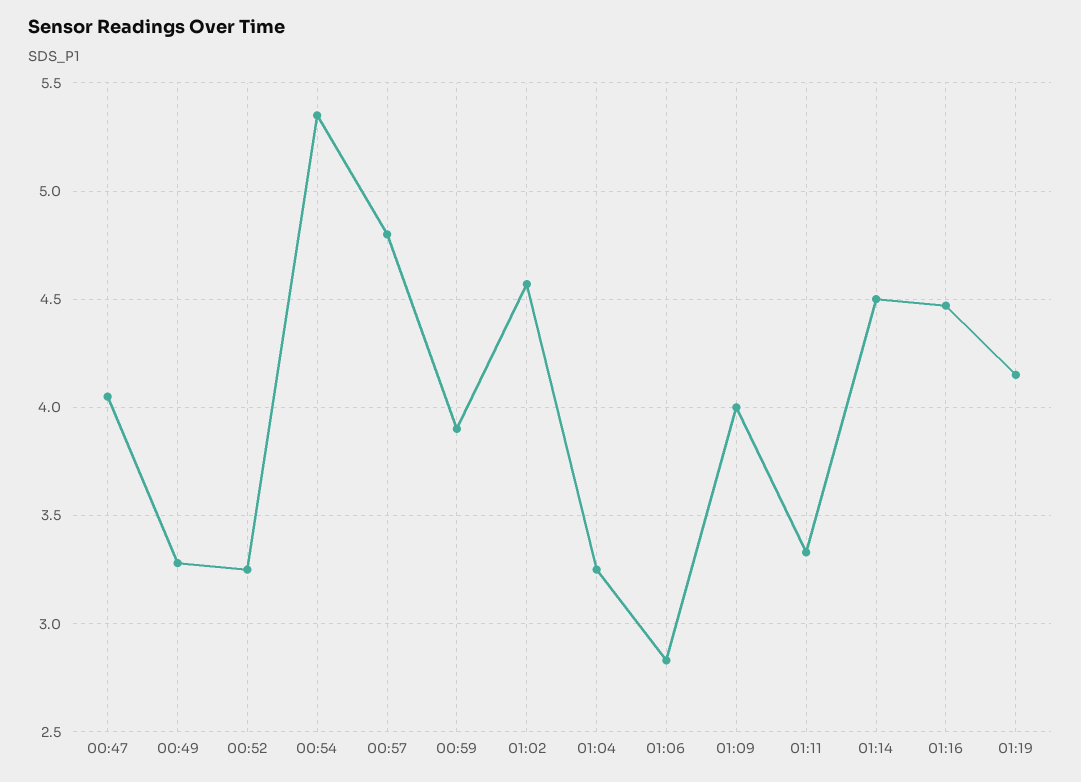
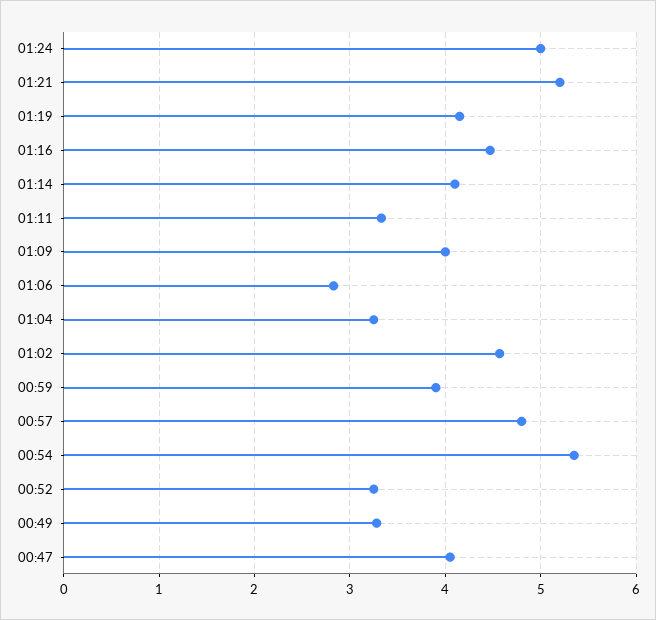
01:14: 4.5 -> 4.1
01:24: none -> 5
01:21: none -> 5.2

